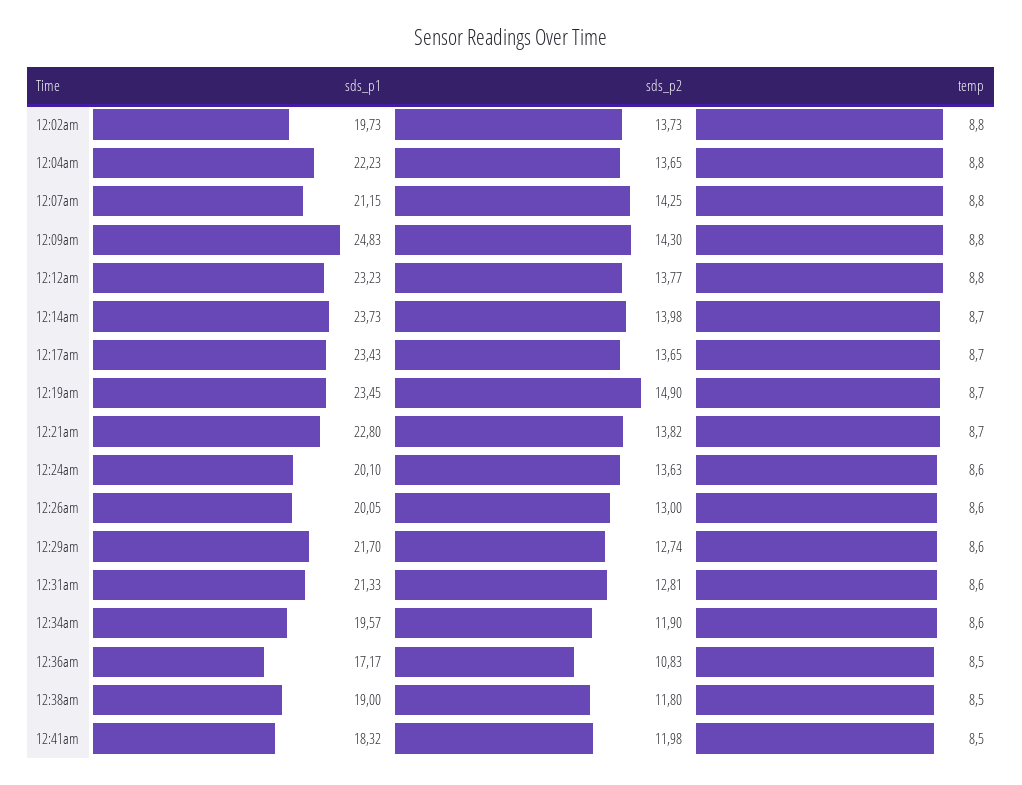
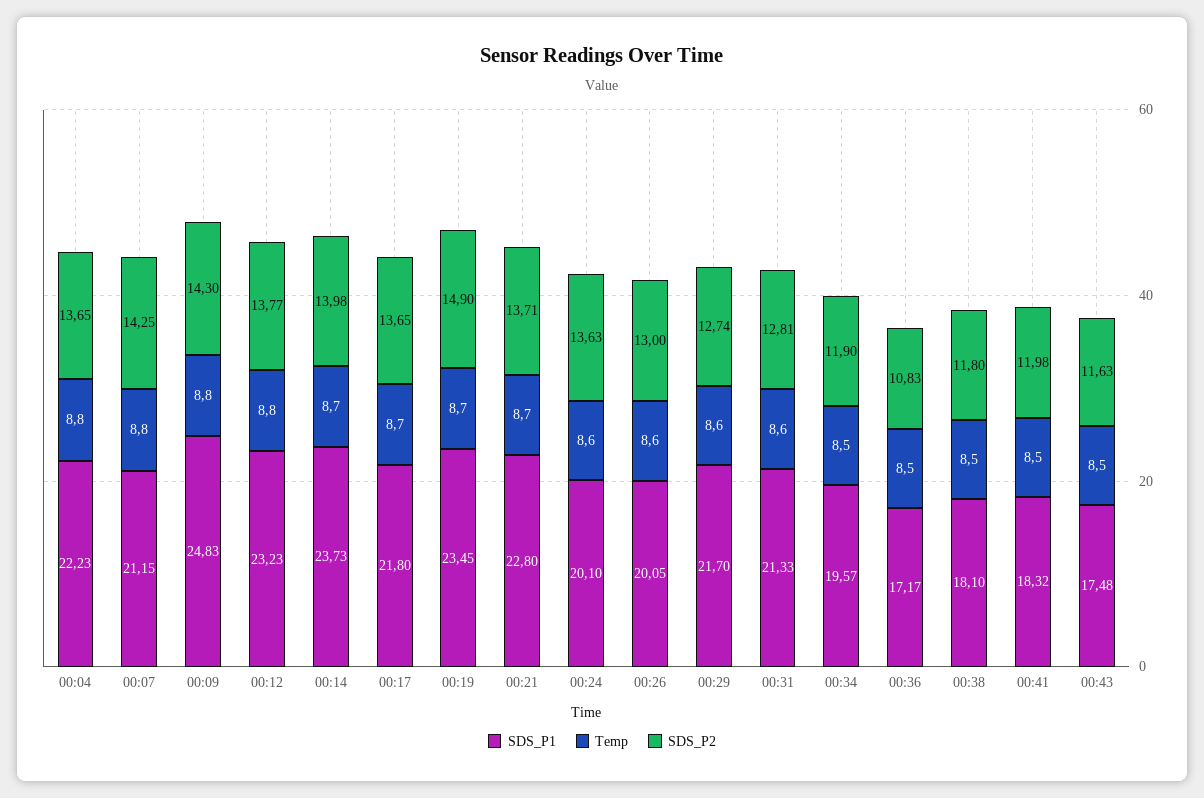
sds_p1, 12:02am: 19.73 -> none
sds_p2, 12:02am: 13.73 -> none
temp, 12:02am: 8.8 -> none
sds_p1, 12:17am: 23.43 -> 21.8
sds_p2, 12:21am: 13.82 -> 13.71
temp, 12:34am: 8.6 -> 8.5
sds_p1, 12:38am: 19 -> 18.1
sds_p1, 00:43: none -> 17.48
temp, 00:43: none -> 8.5
sds_p2, 00:43: none -> 11.63

